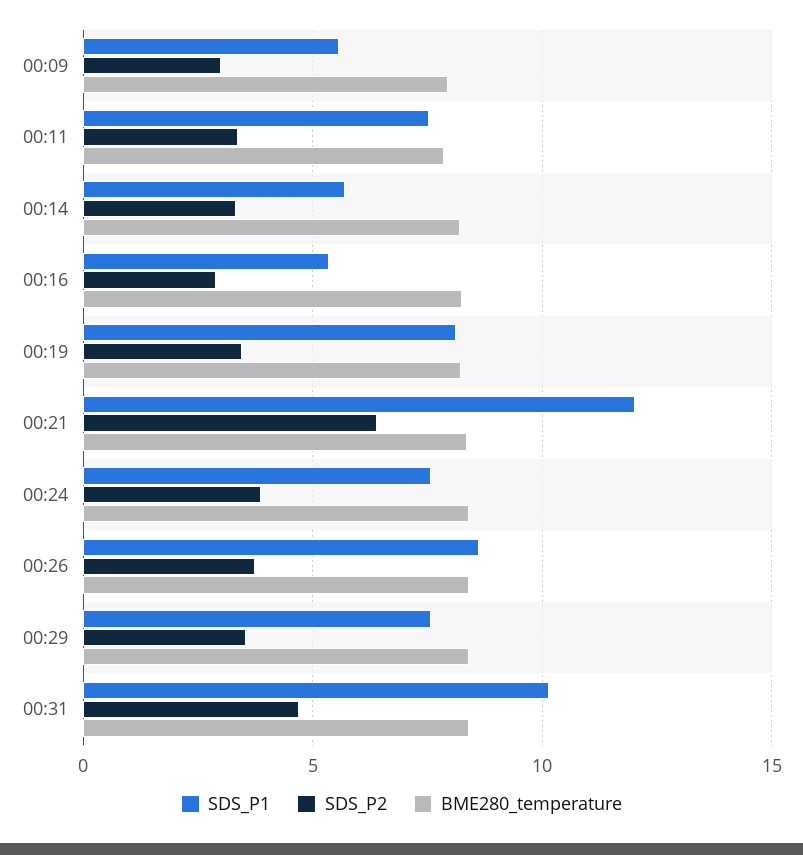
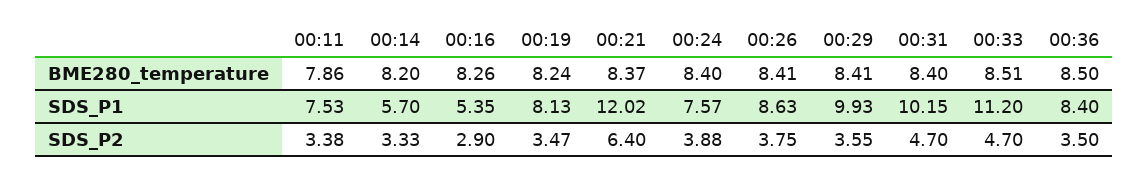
SDS_P1, 00:09: 5.5 -> none
SDS_P2, 00:09: 3 -> none
BME280_temperature, 00:09: 8 -> none
SDS_P1, 00:29: 7.5 -> 9.93
BME280_temperature, 00:33: none -> 8.51
BME280_temperature, 00:36: none -> 8.5
SDS_P1, 00:33: none -> 11.2
SDS_P1, 00:36: none -> 8.4
SDS_P2, 00:33: none -> 4.7
SDS_P2, 00:36: none -> 3.5

